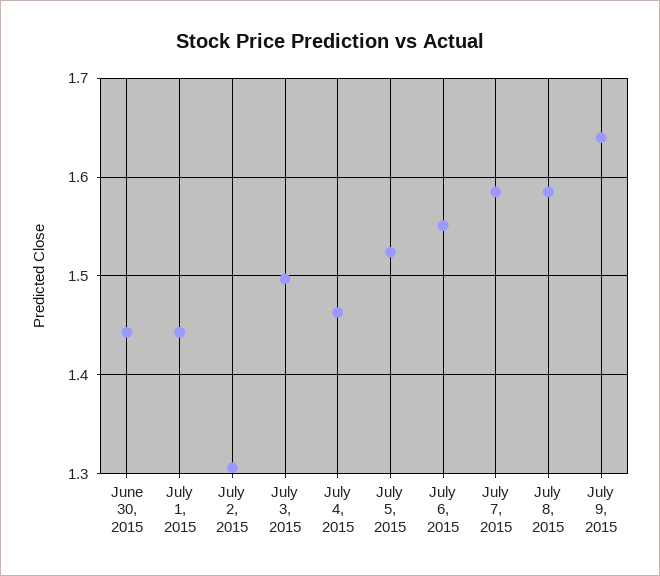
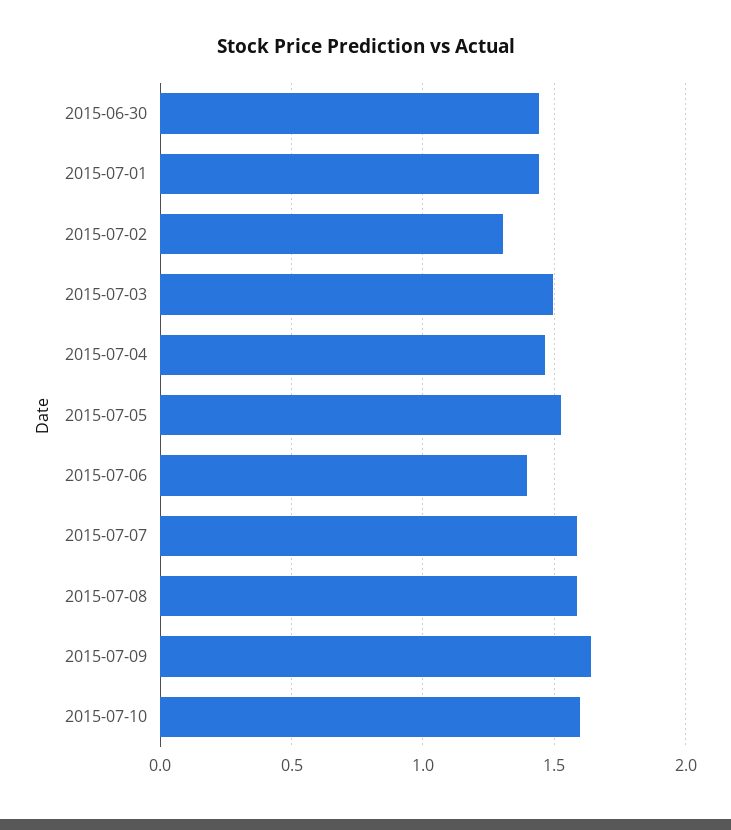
July 6, 2015: 1.55 -> 1.4
2015-07-10: none -> 1.6

